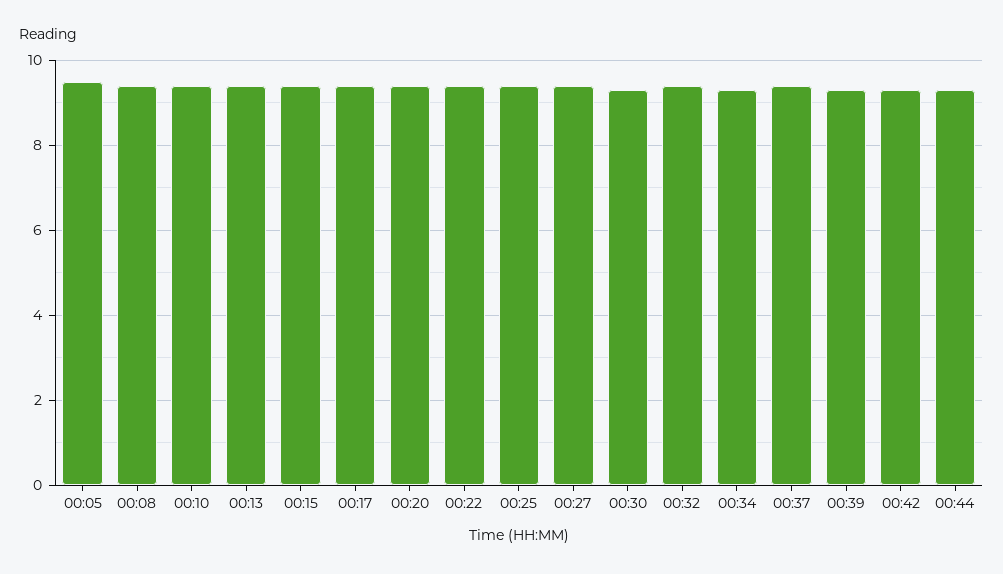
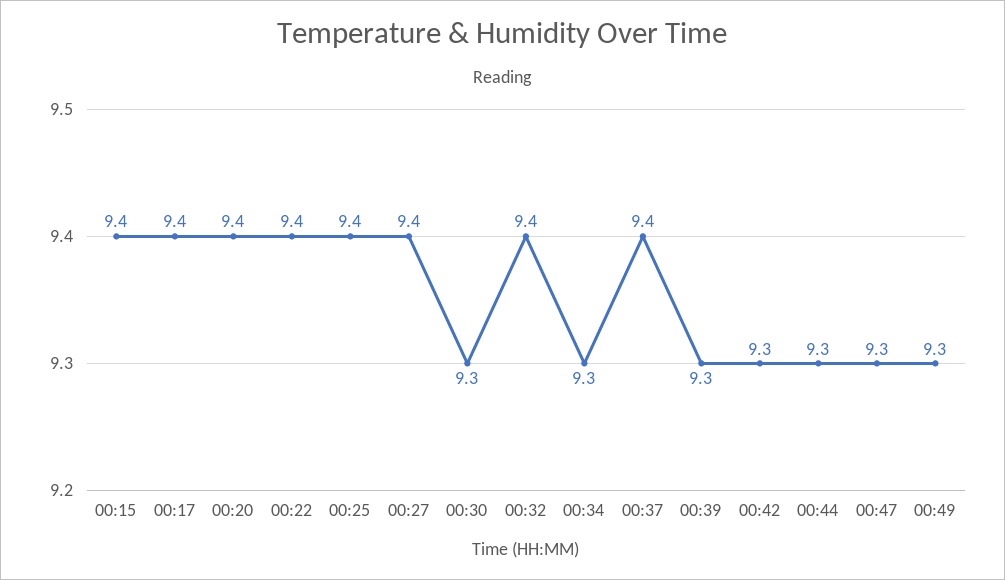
00:05: 9.5 -> none
00:08: 9.5 -> none
00:10: 9.5 -> none
00:13: 9.5 -> none
00:47: none -> 9.3
00:49: none -> 9.3

